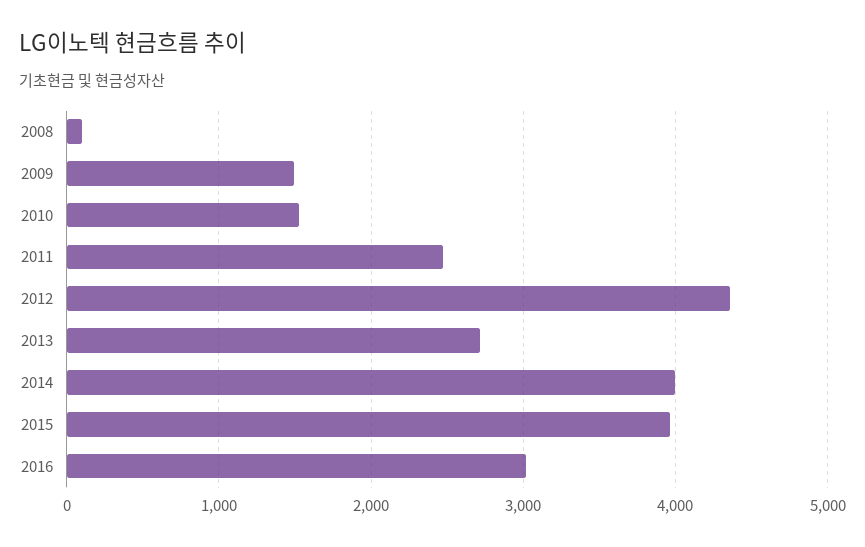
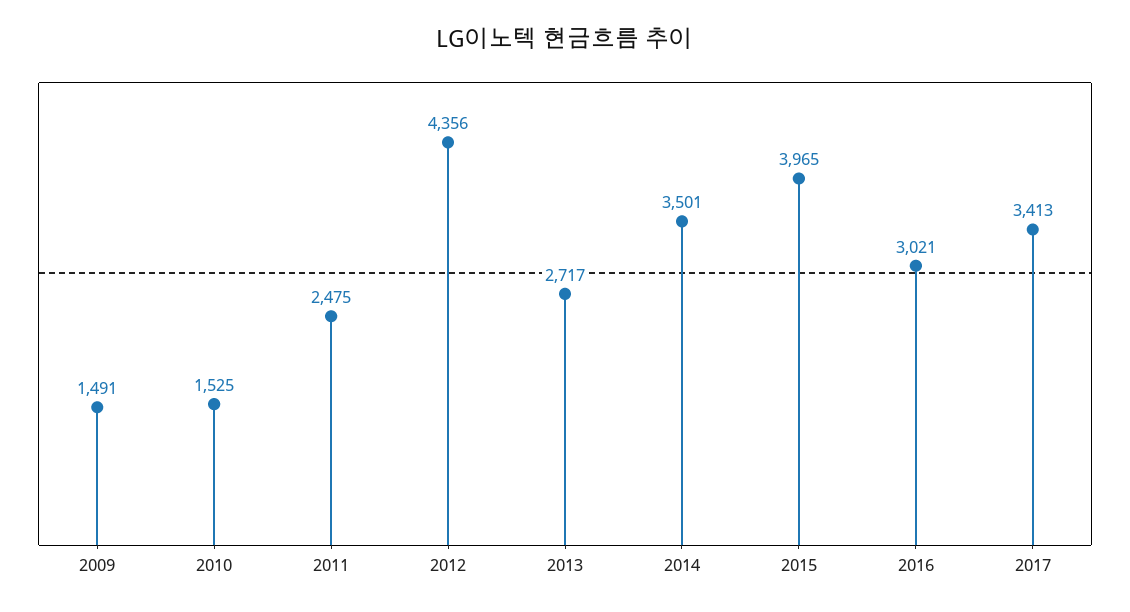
2008: 100 -> none
2014: 4000 -> 3501
2017: none -> 3413

